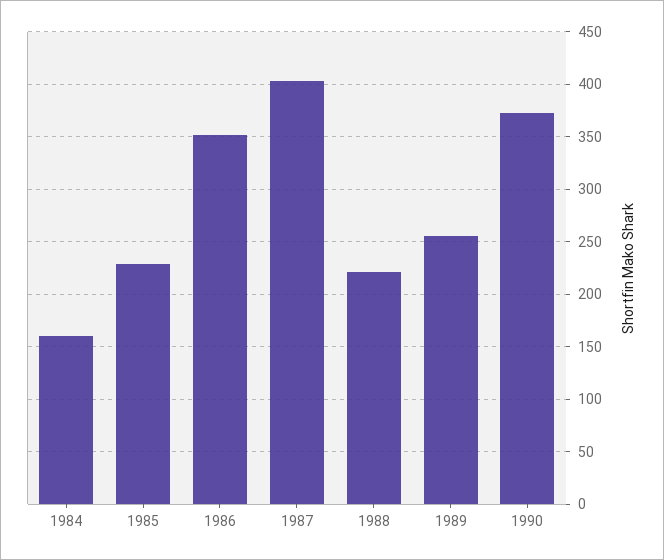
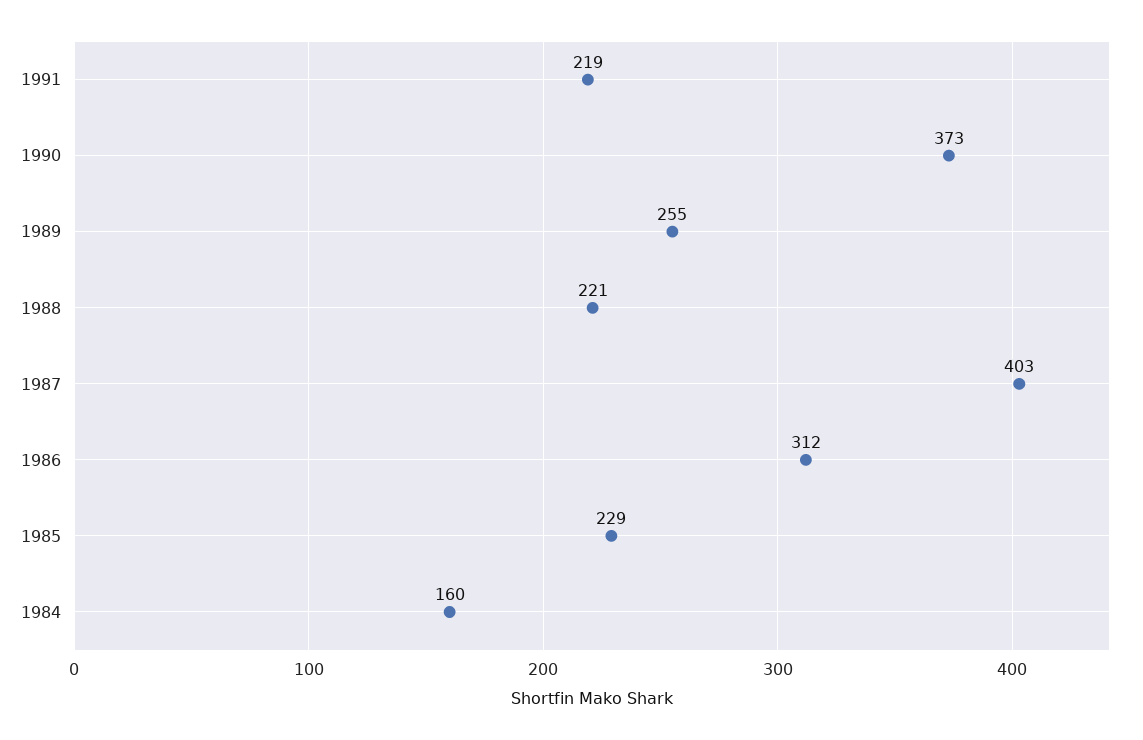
1986: 350 -> 312
1991: none -> 219

